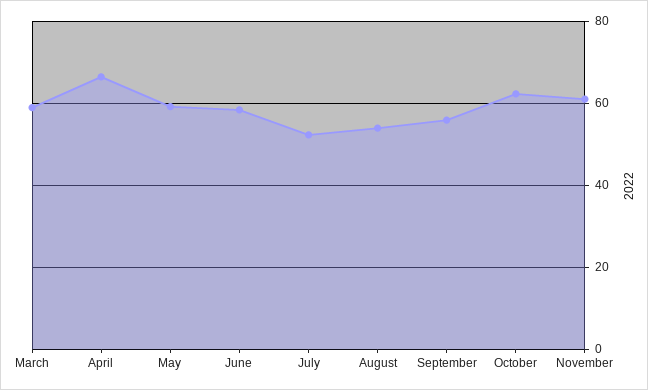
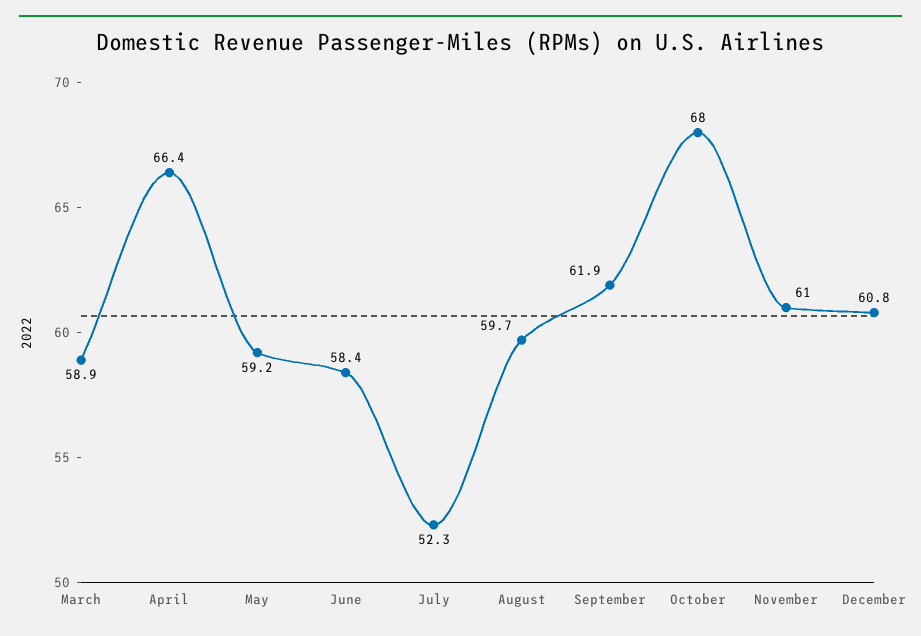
August: 54 -> 59.7
September: 56 -> 61.9
October: 62 -> 68
December: none -> 60.8

